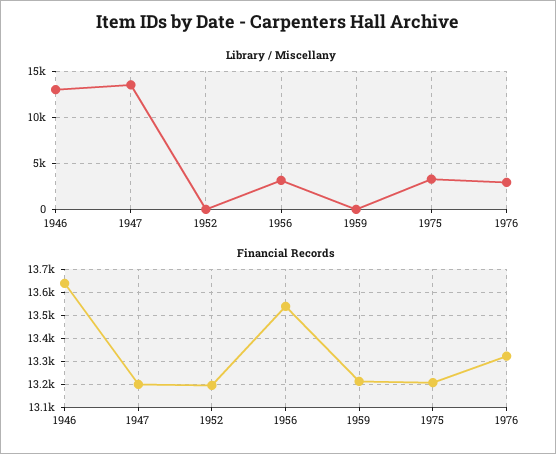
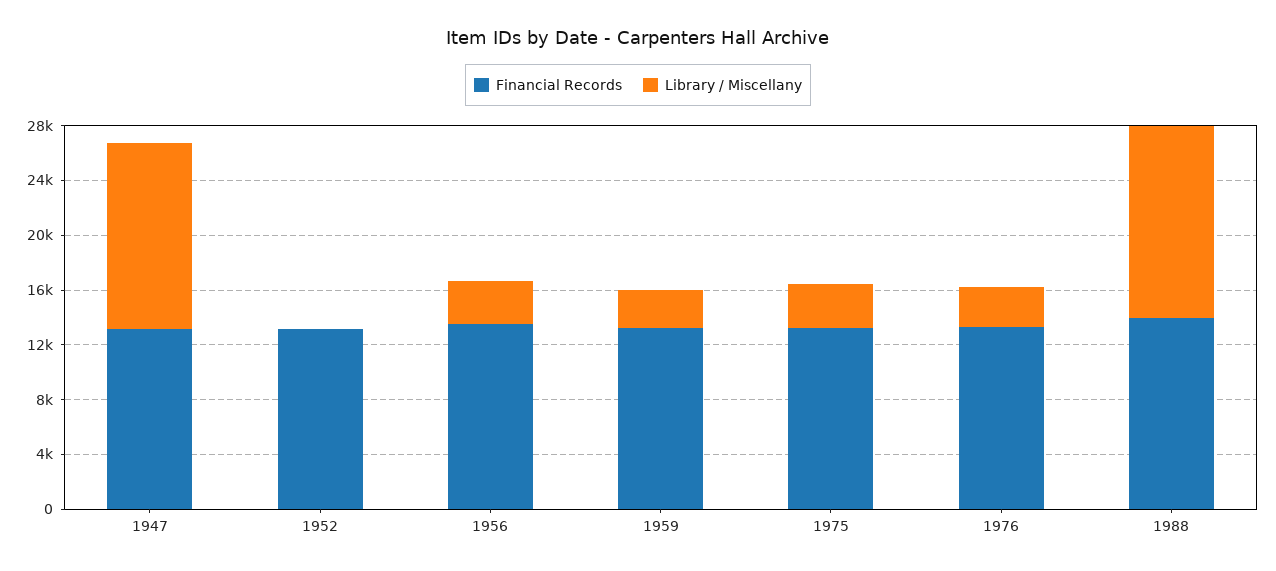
Library / Miscellany, 1946: 13000 -> none
Library / Miscellany, 1959: 0 -> 3000
Financial Records, 1946: 13650 -> none
Financial Records, 1988: none -> 14000
Library / Miscellany, 1988: none -> 14000

